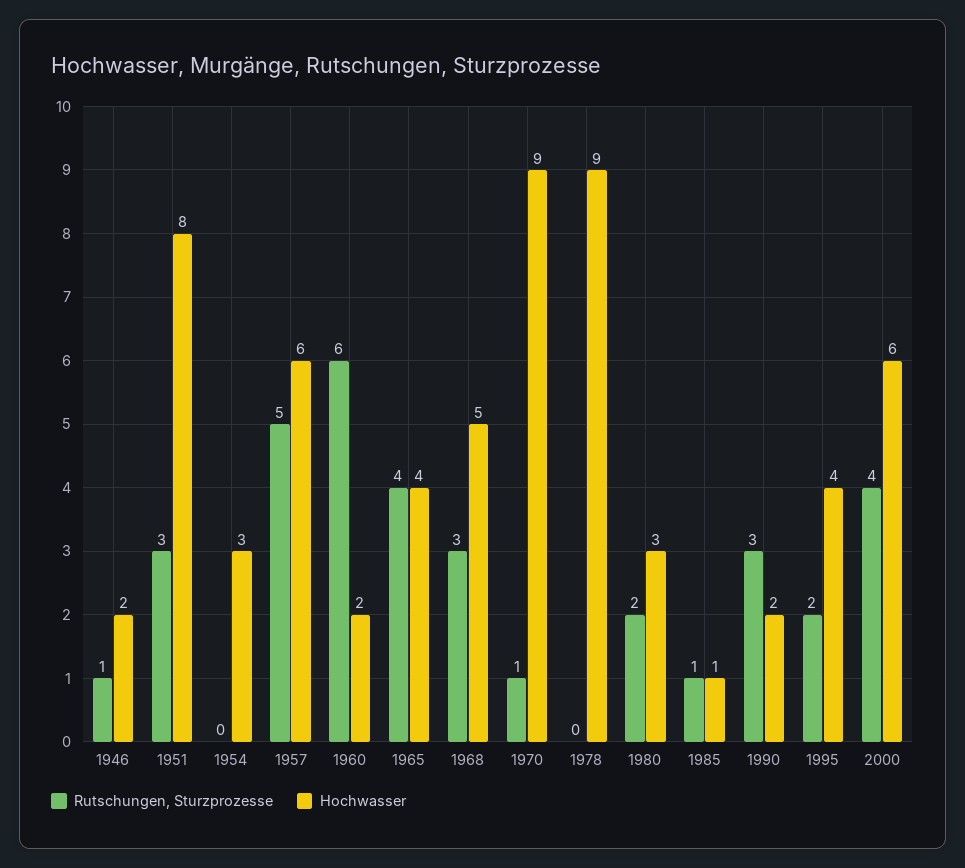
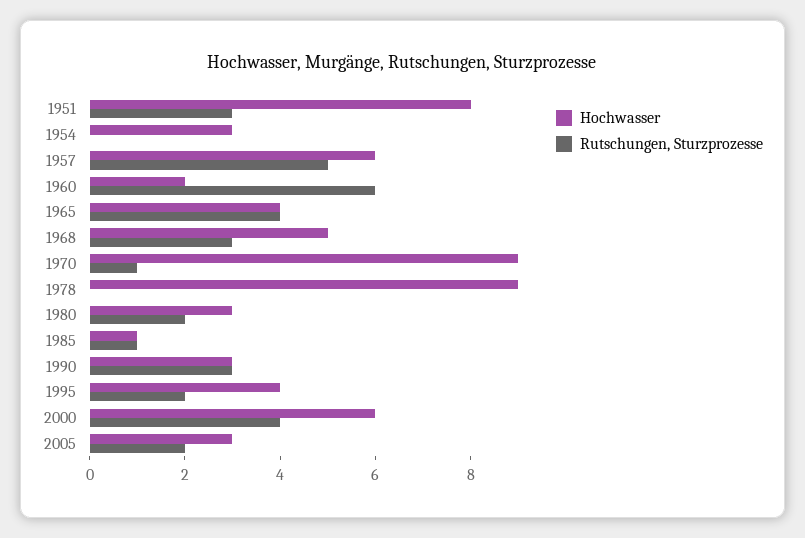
Rutschungen, Sturzprozesse, 1946: 1 -> none
Hochwasser, 1946: 2 -> none
Hochwasser, 1990: 2 -> 3
Hochwasser, 2005: none -> 3
Rutschungen, Sturzprozesse, 2005: none -> 2

